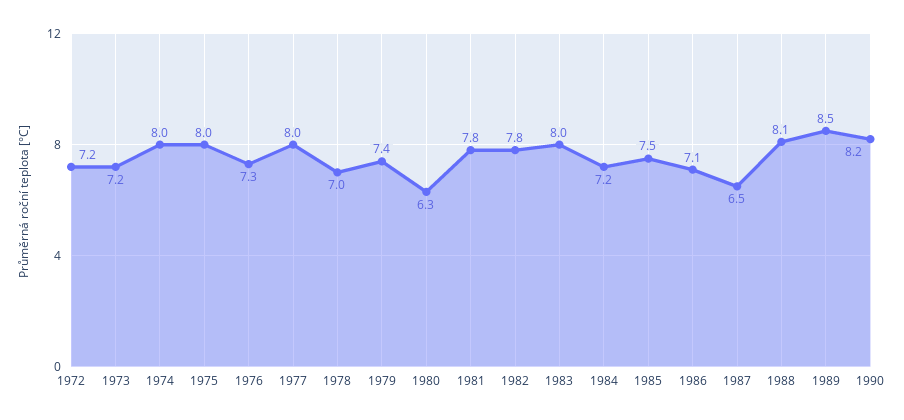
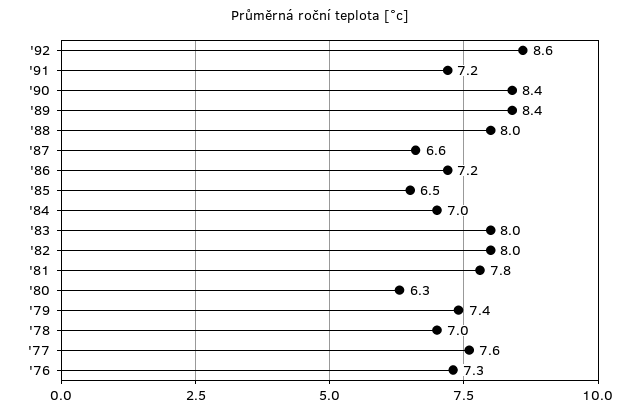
1972: 7.2 -> none
1973: 7.2 -> none
1974: 8 -> none
1975: 8 -> none
1977: 8 -> 7.6
1982: 7.8 -> 8
1984: 7.2 -> 7
1985: 7.5 -> 6.5
1986: 7.1 -> 7.2
1987: 6.5 -> 6.6
1988: 8.1 -> 8
1989: 8.5 -> 8.4
1990: 8.2 -> 8.4
'92: none -> 8.6
'91: none -> 7.2

